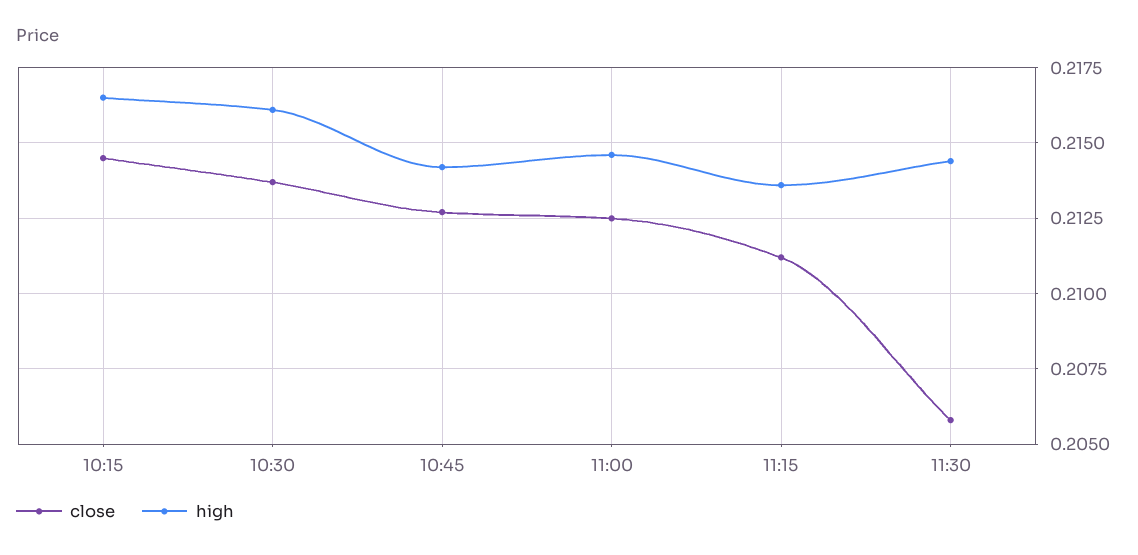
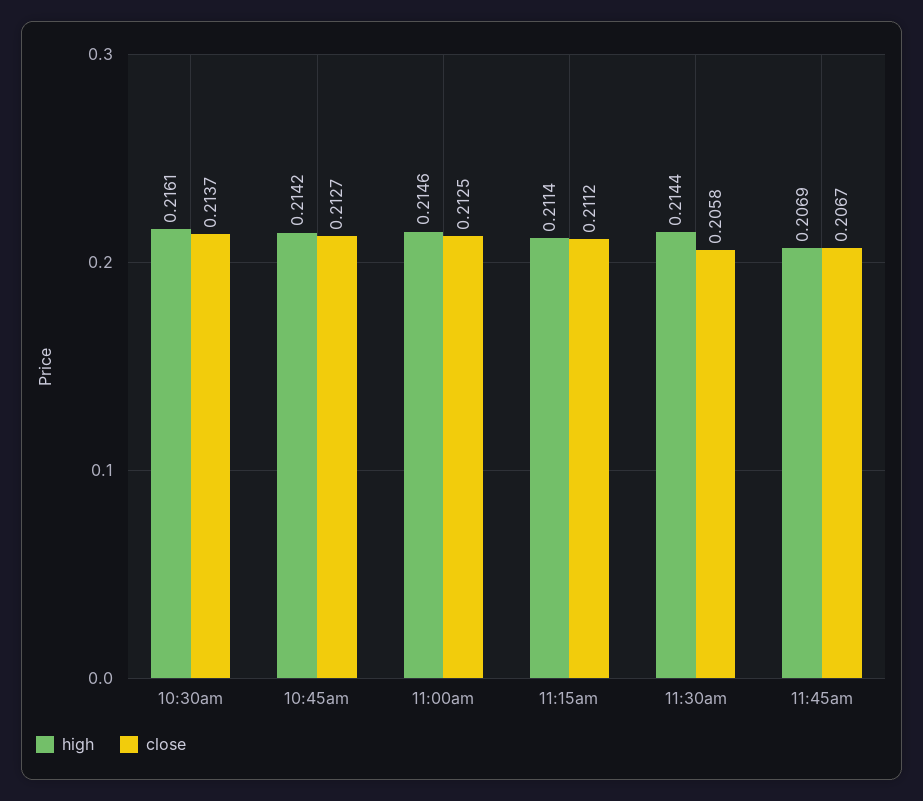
close, 10:15: 0.2145 -> none
high, 10:15: 0.2165 -> none
high, 11:15: 0.2135 -> 0.2114
high, 11:45am: none -> 0.2069
close, 11:45am: none -> 0.2067

